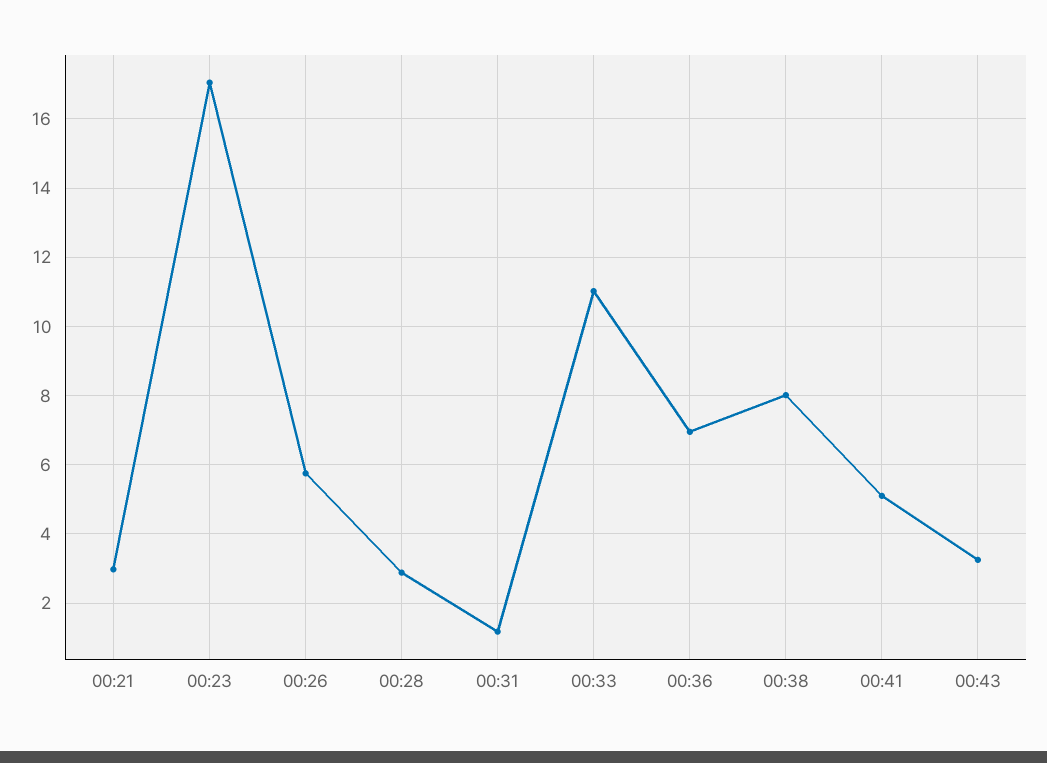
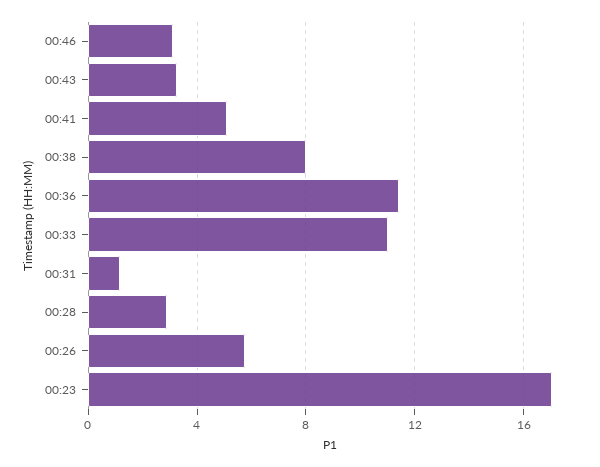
00:21: 3 -> none
00:36: 7 -> 11.5
00:46: none -> 3

